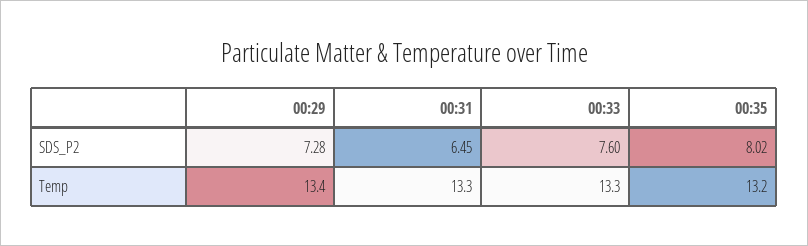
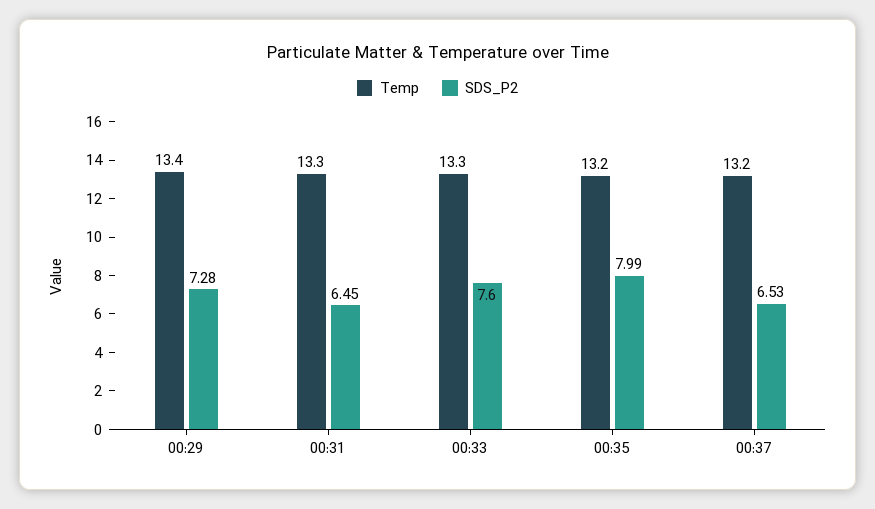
SDS_P2, 00:35: 8.02 -> 7.99
Temp, 00:37: none -> 13.2
SDS_P2, 00:37: none -> 6.53

